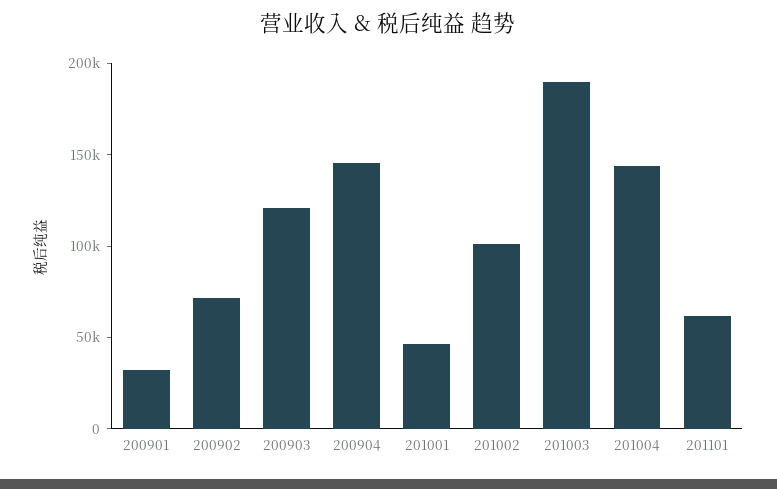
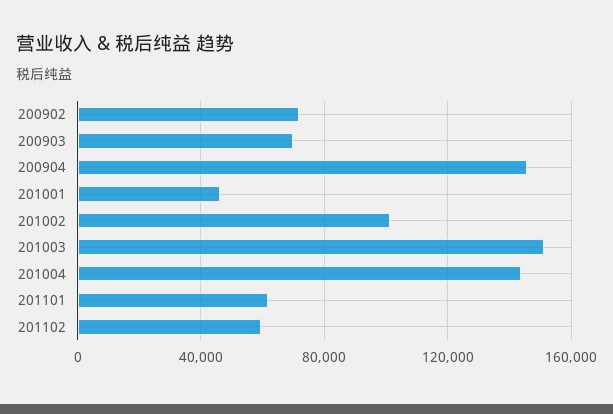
200901: 30000 -> none
200903: 120000 -> 70000
201003: 190000 -> 150000
201102: none -> 60000

